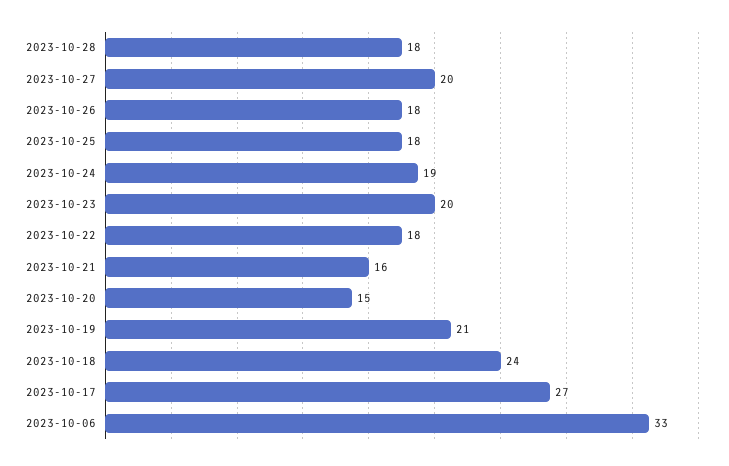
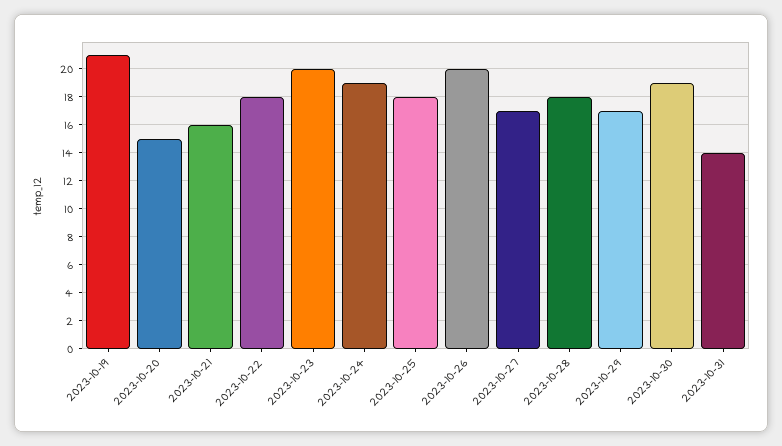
2023-10-27: 20 -> 17
2023-10-26: 18 -> 20
2023-10-18: 24 -> none
2023-10-17: 27 -> none
2023-10-06: 33 -> none
2023-10-29: none -> 17
2023-10-30: none -> 19
2023-10-31: none -> 14

